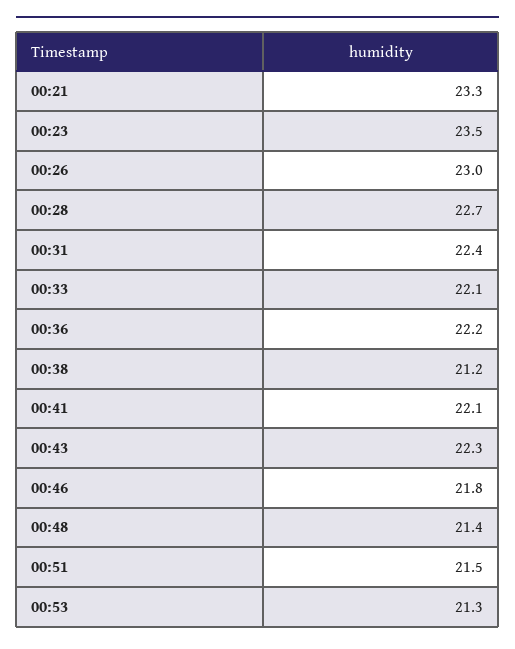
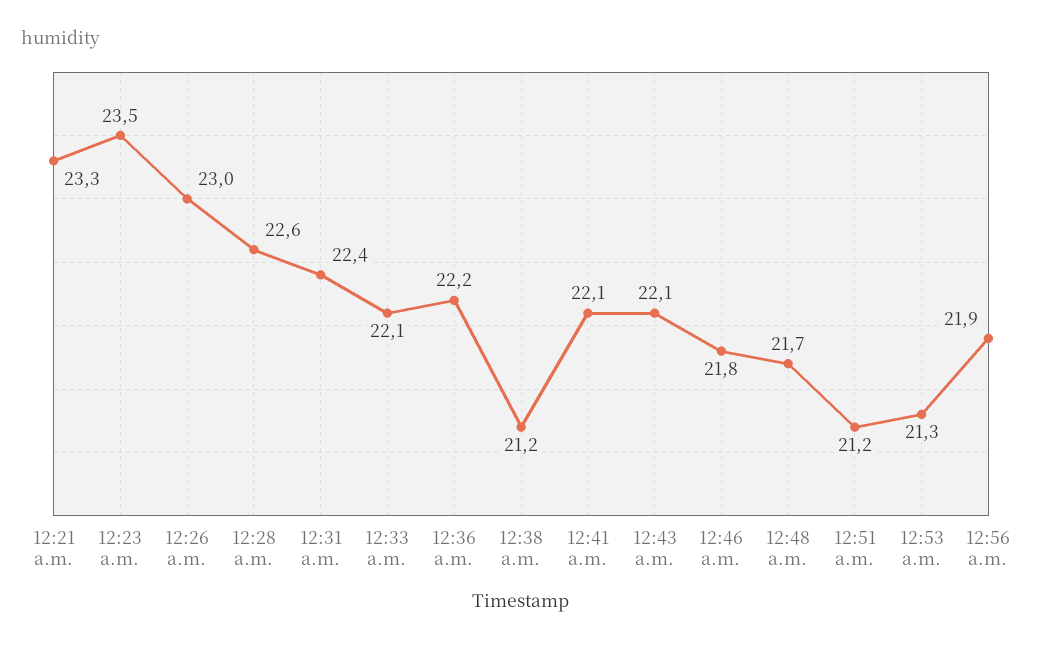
00:28: 22.7 -> 22.6
00:43: 22.3 -> 22.1
00:48: 21.4 -> 21.7
00:51: 21.5 -> 21.2
12:56 a.m.: none -> 21.9

